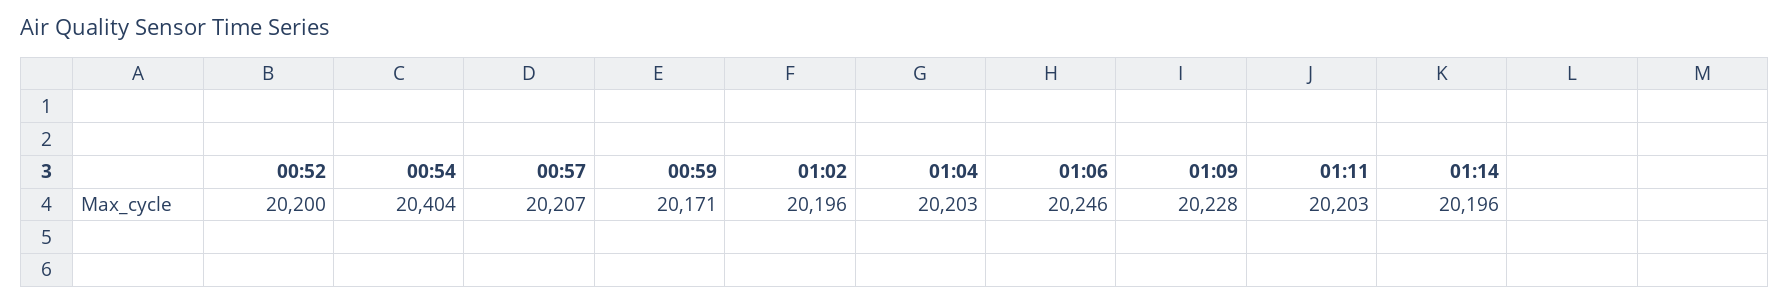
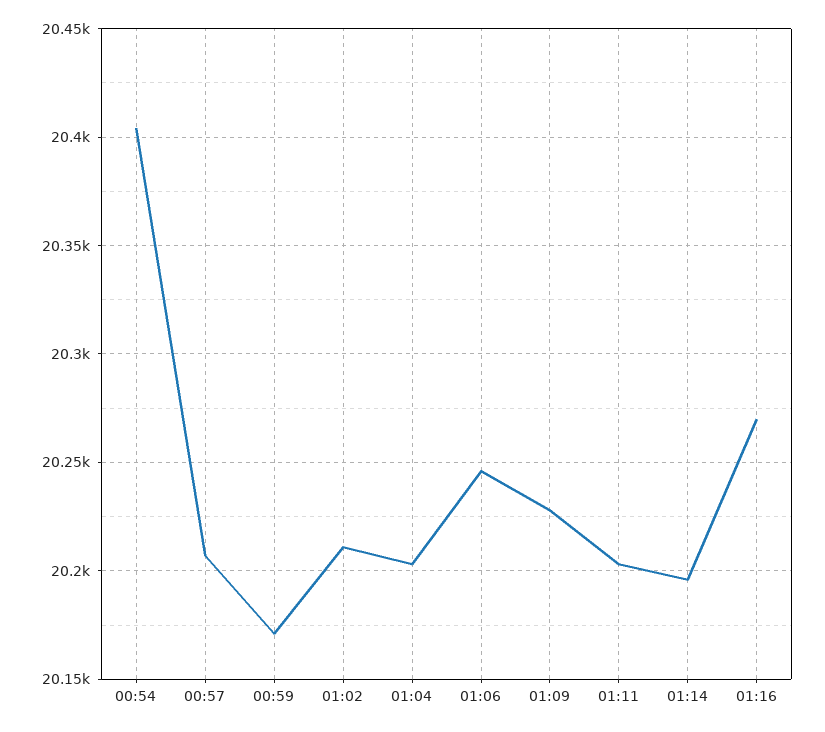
00:52: 20200 -> none
01:02: 20196 -> 20210
01:16: none -> 20270

